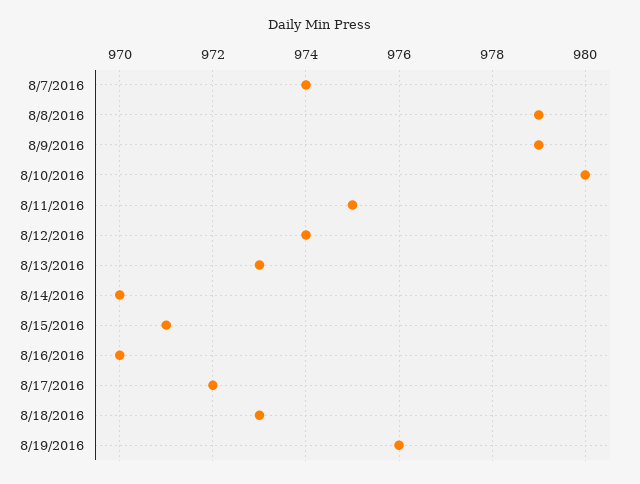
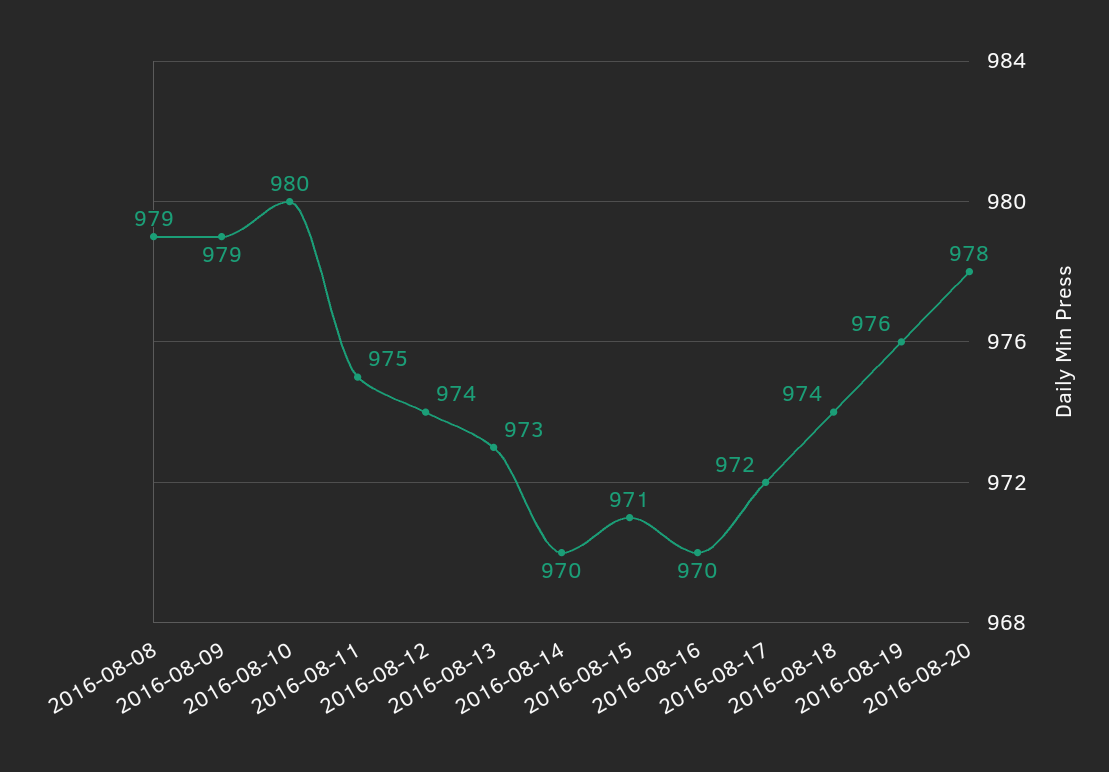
8/7/2016: 974 -> none
8/18/2016: 973 -> 974
2016-08-20: none -> 978

